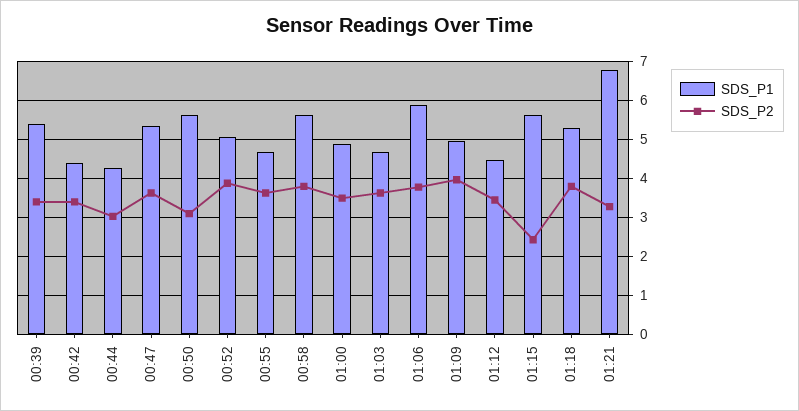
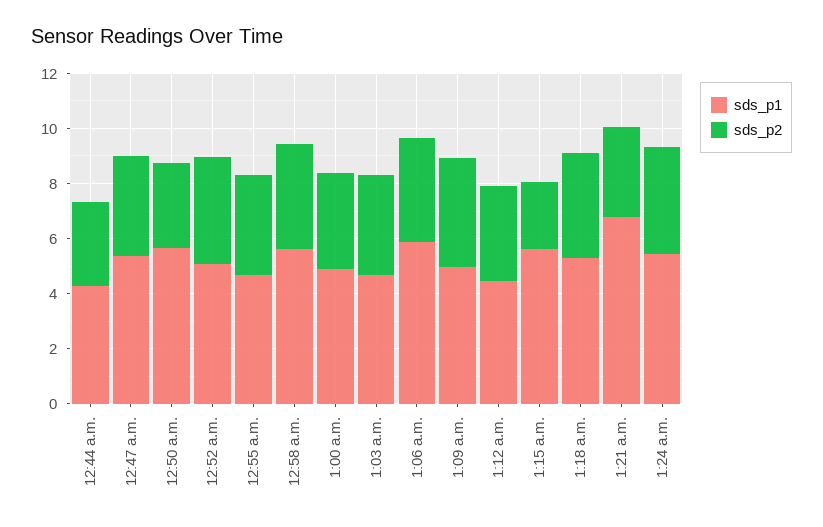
SDS_P1, 00:39: 5.4 -> none
SDS_P2, 00:39: 3.4 -> none
SDS_P1, 00:42: 4.4 -> none
SDS_P2, 00:42: 3.4 -> none
SDS_P1, 1:24 a.m.: none -> 5.5
SDS_P2, 1:24 a.m.: none -> 4

